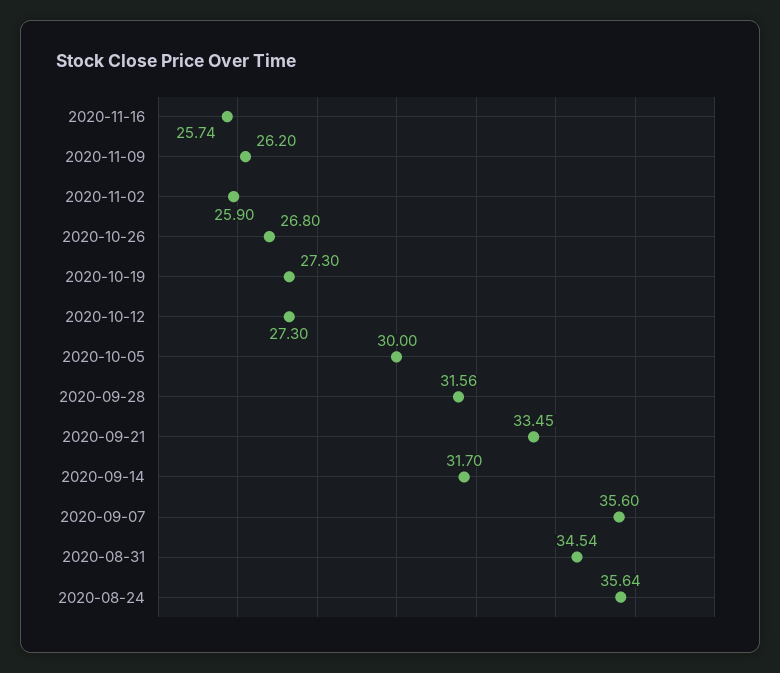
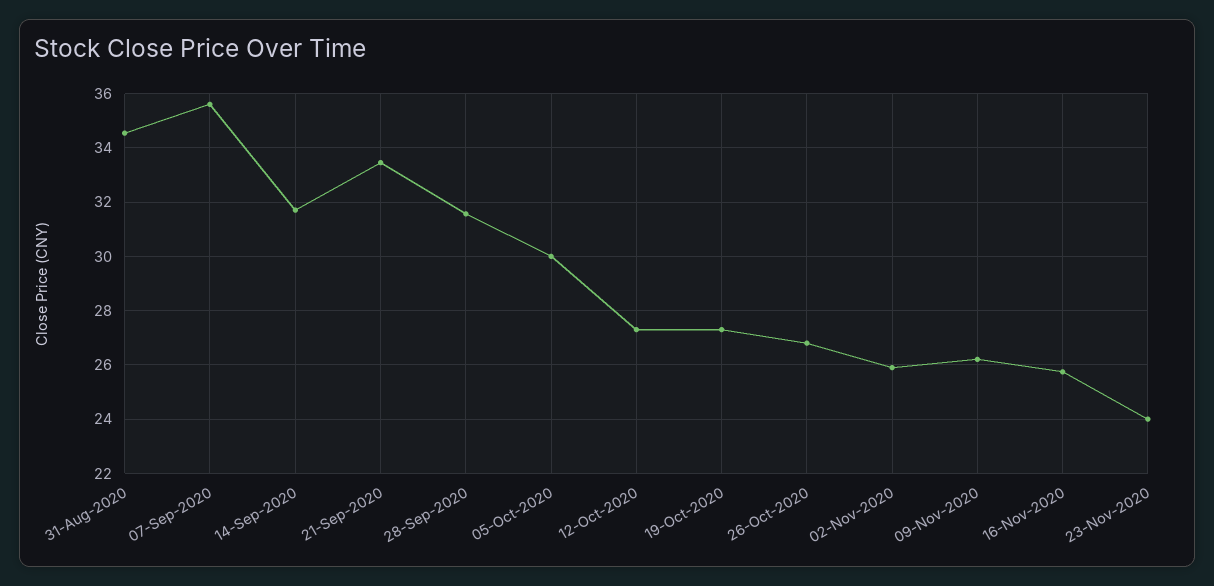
2020-08-24: 35.64 -> none
23-Nov-2020: none -> 24

